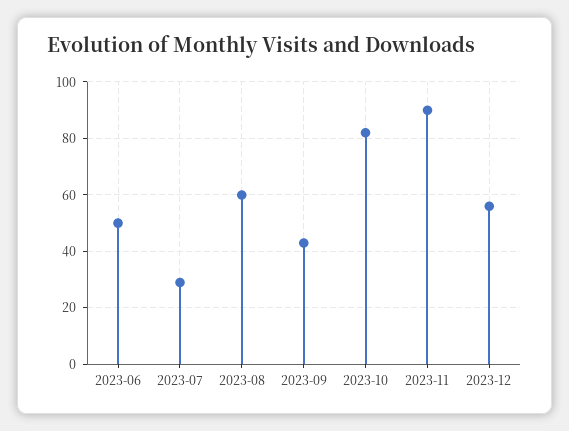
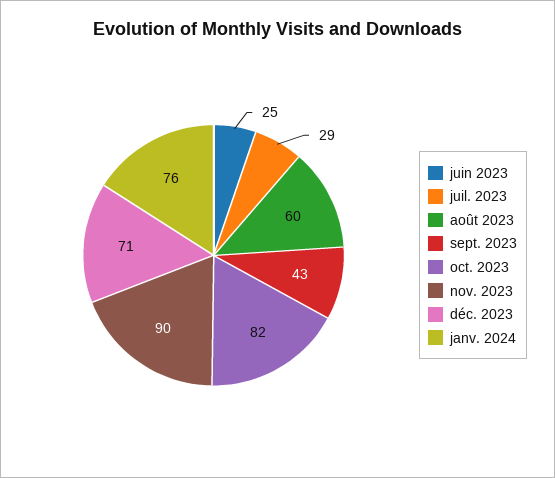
2023-06: 50 -> 25
2023-12: 55 -> 71
janv. 2024: none -> 76

